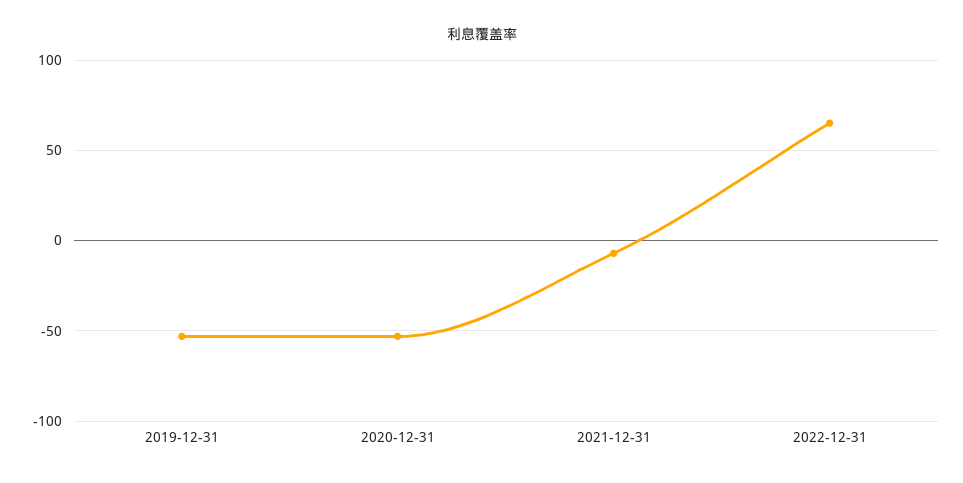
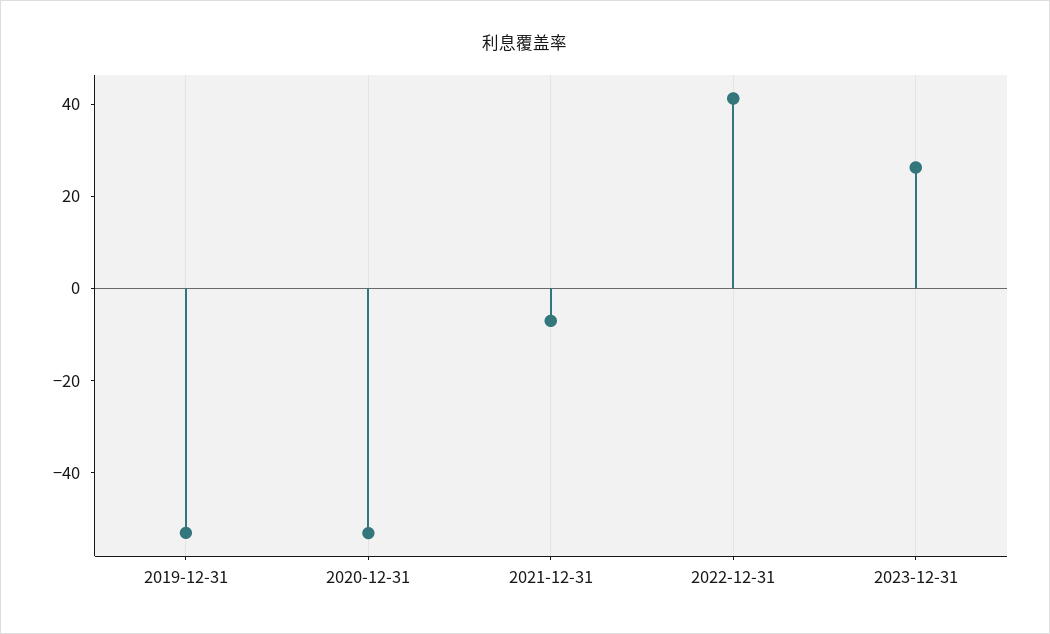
2022-12-31: 65 -> 40
2023-12-31: none -> 25

